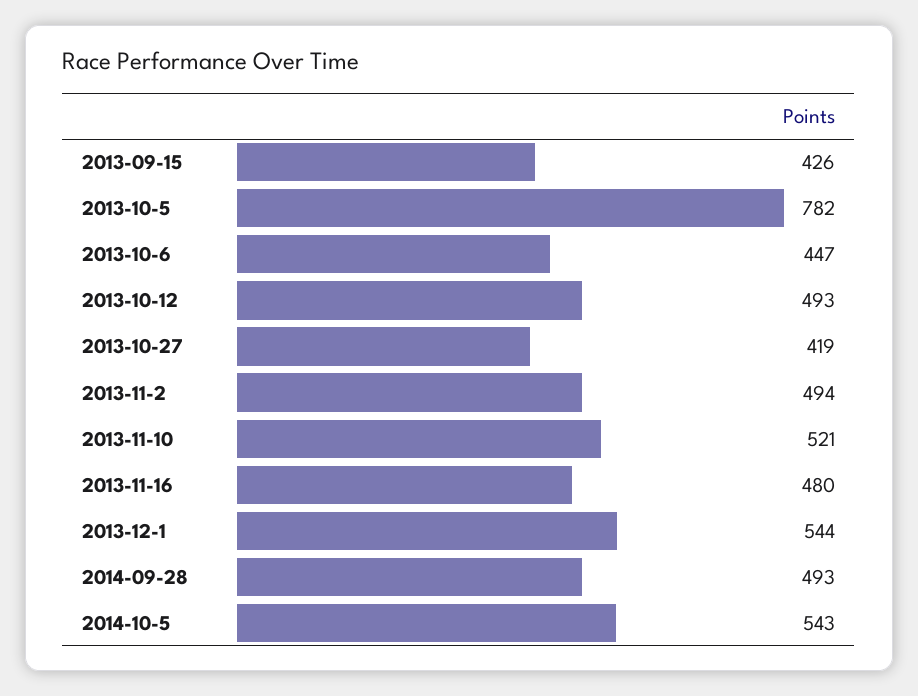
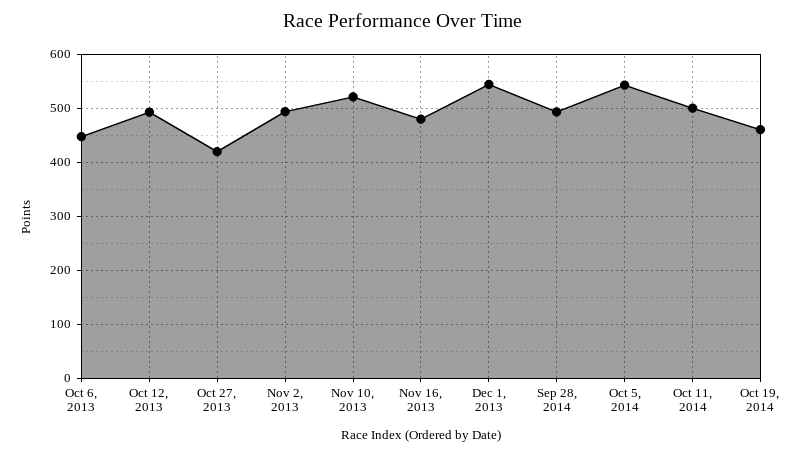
2013-09-15: 426 -> none
2013-10-5: 782 -> none
Oct 11, 2014: none -> 500
Oct 19, 2014: none -> 460

